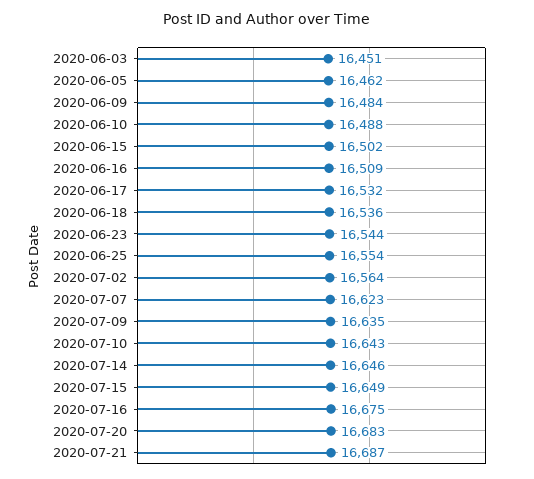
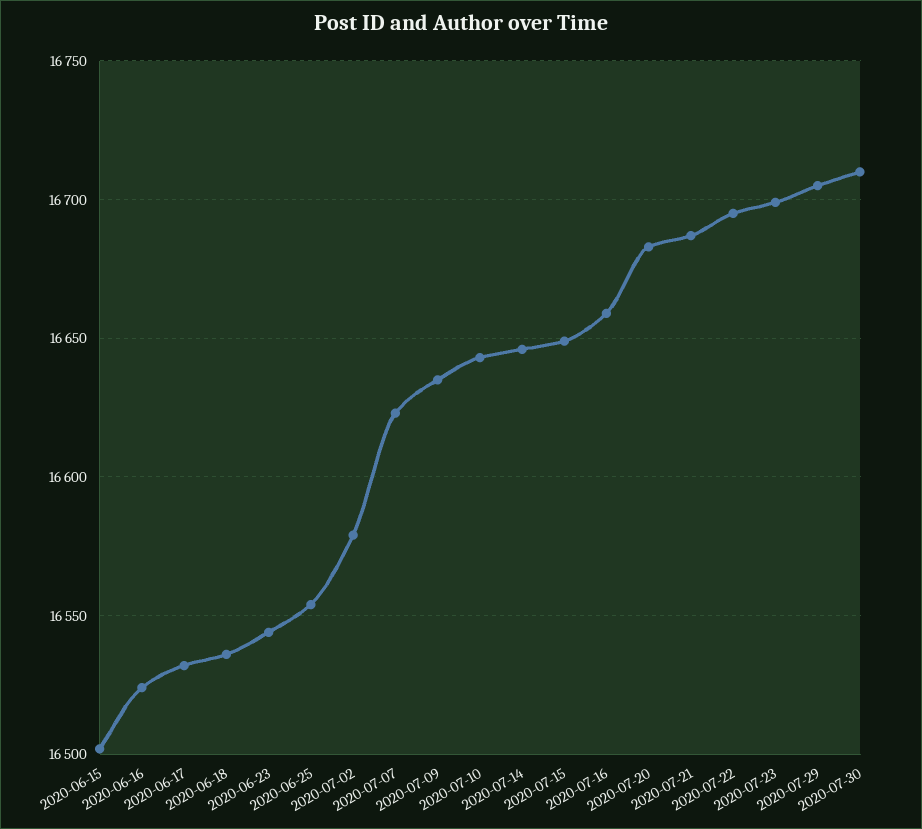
2020-06-03: 16451 -> none
2020-06-05: 16462 -> none
2020-06-09: 16484 -> none
2020-06-10: 16488 -> none
2020-06-16: 16509 -> 16525
2020-07-02: 16564 -> 16580
2020-07-16: 16675 -> 16660
2020-07-22: none -> 16695
2020-07-23: none -> 16700
2020-07-29: none -> 16705
2020-07-30: none -> 16710

